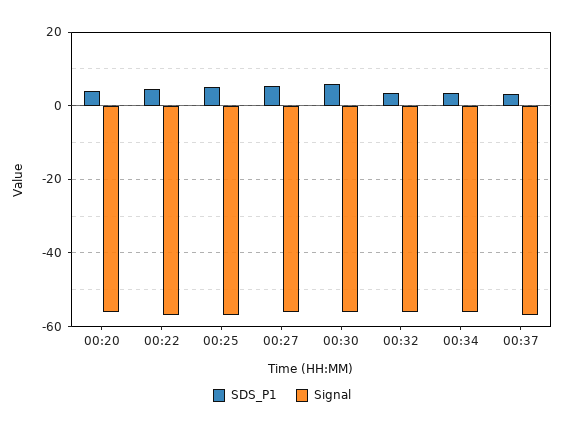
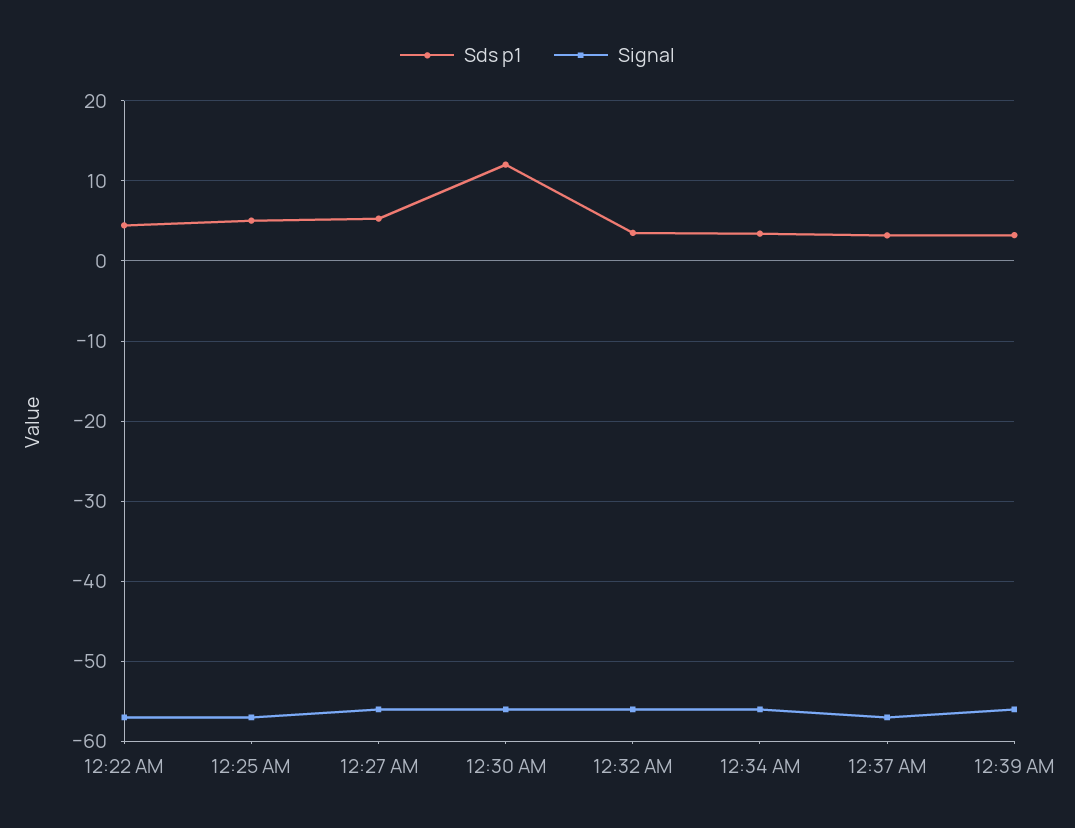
SDS_P1, 00:20: 4 -> none
Signal, 00:20: -56 -> none
SDS_P1, 00:30: 6 -> 12
SDS_P1, 12:39 AM: none -> 3
Signal, 12:39 AM: none -> -56

